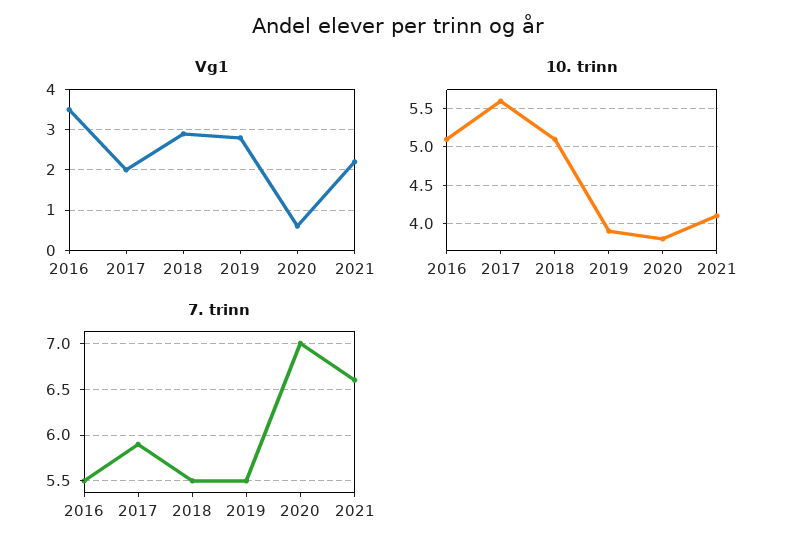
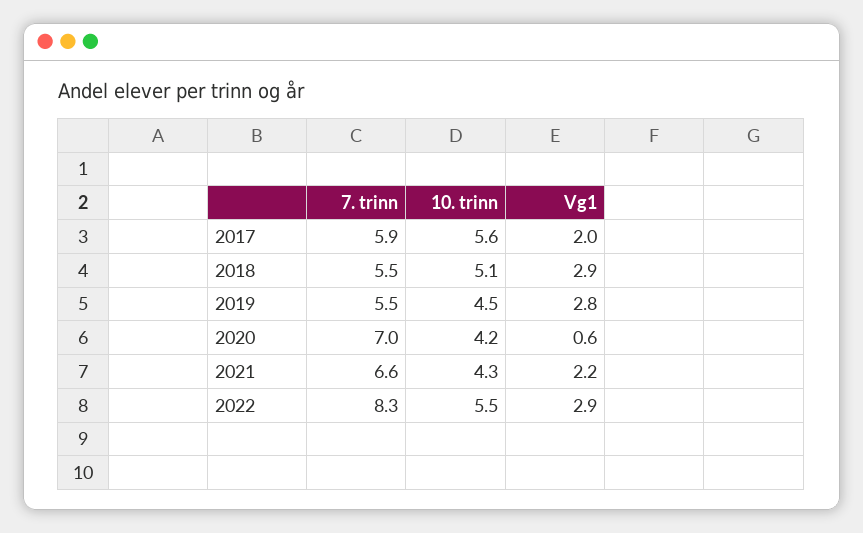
Vg1, 2016: 3.5 -> none
10. trinn, 2016: 5.1 -> none
10. trinn, 2019: 3.9 -> 4.5
10. trinn, 2020: 3.8 -> 4.2
10. trinn, 2021: 4.1 -> 4.3
7. trinn, 2016: 5.5 -> none
7. trinn, 2022: none -> 8.3
10. trinn, 2022: none -> 5.5
Vg1, 2022: none -> 2.9

